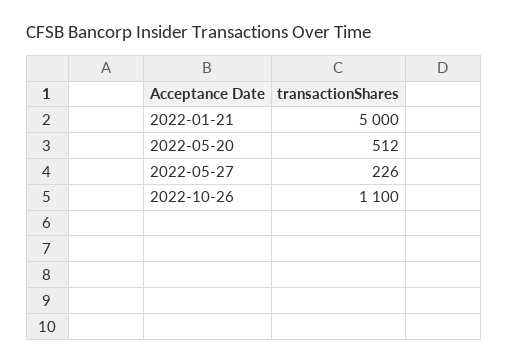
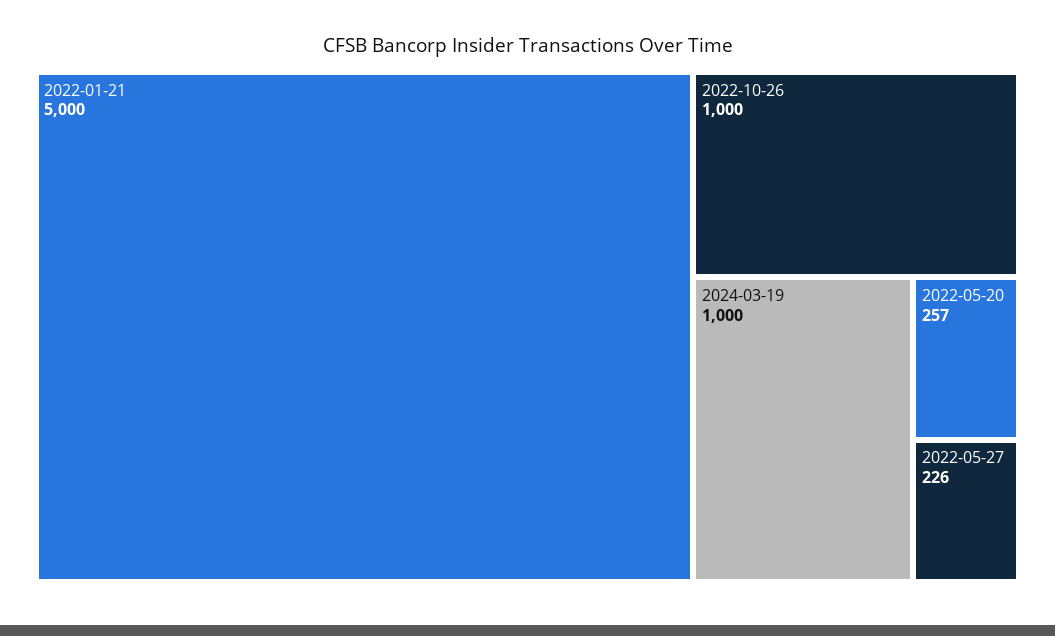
2022-05-20: 512 -> 257
2022-10-26: 1100 -> 1000
2024-03-19: none -> 1000

